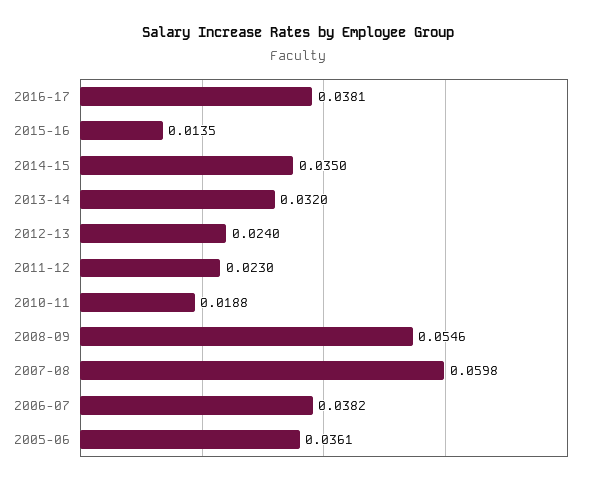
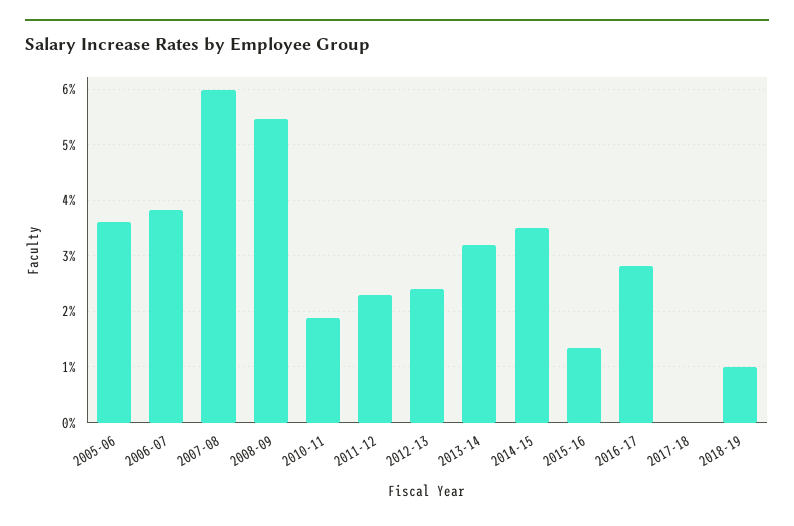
2016-17: 0.0381 -> 0.028
2017-18: none -> 0
2018-19: none -> 0.01

